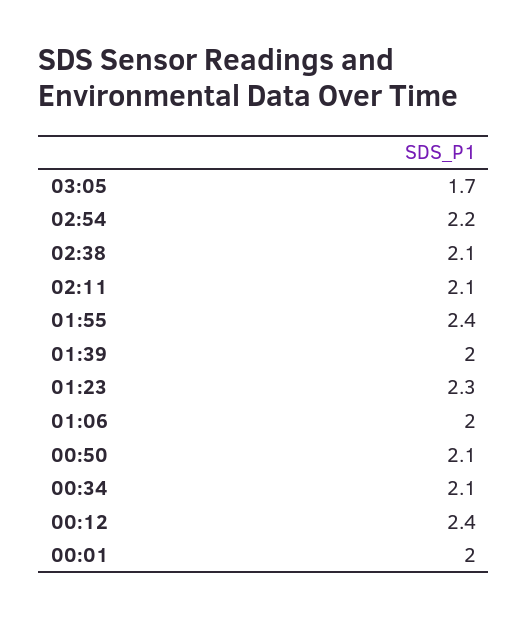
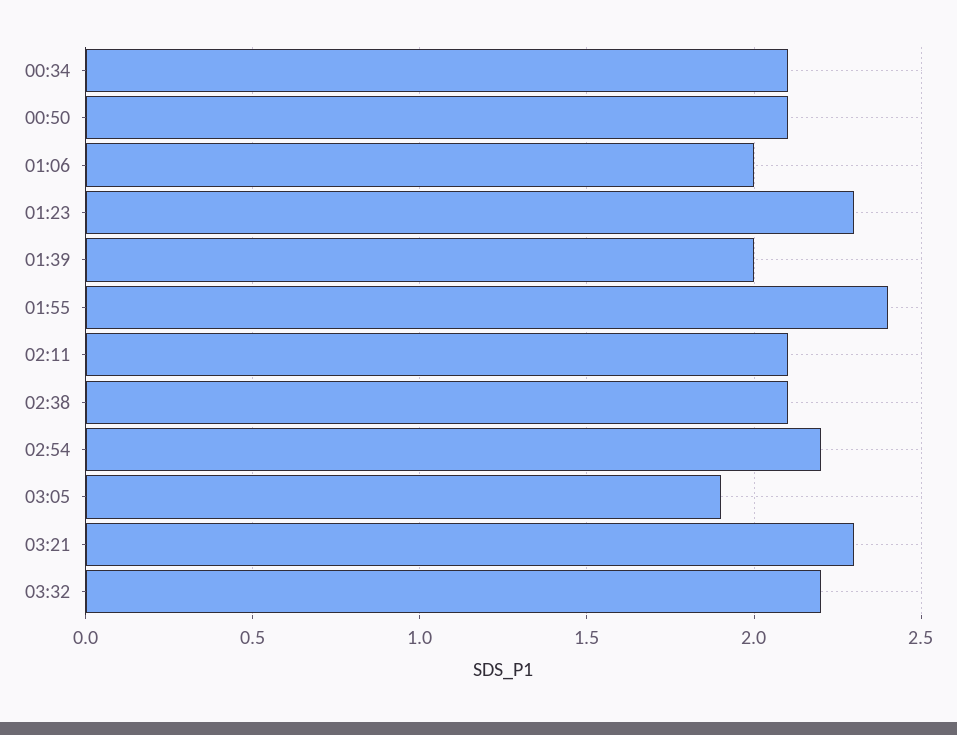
03:05: 1.7 -> 1.9
00:12: 2.4 -> none
00:01: 2 -> none
03:21: none -> 2.3
03:32: none -> 2.2

